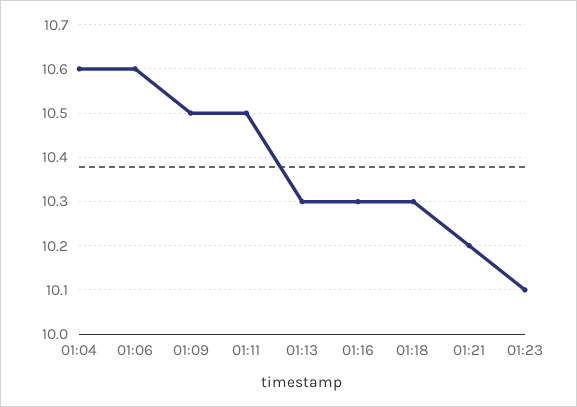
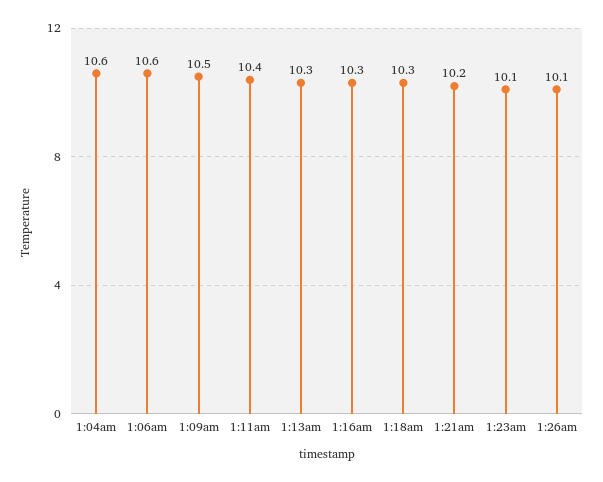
01:11: 10.5 -> 10.4
1:26am: none -> 10.1

